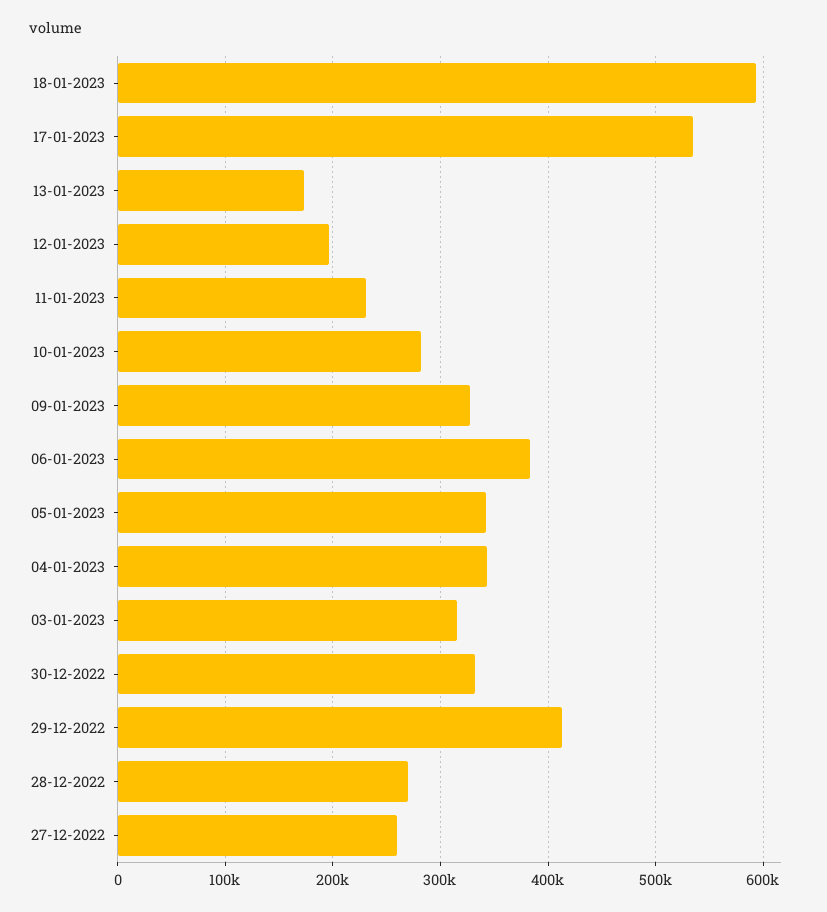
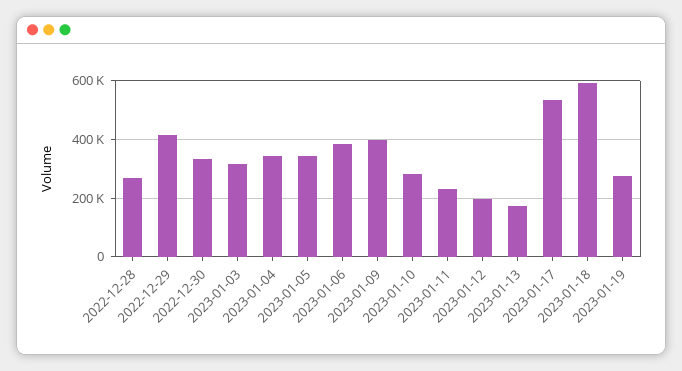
09-01-2023: 330000 -> 400000
27-12-2022: 260000 -> none
2023-01-19: none -> 275000

